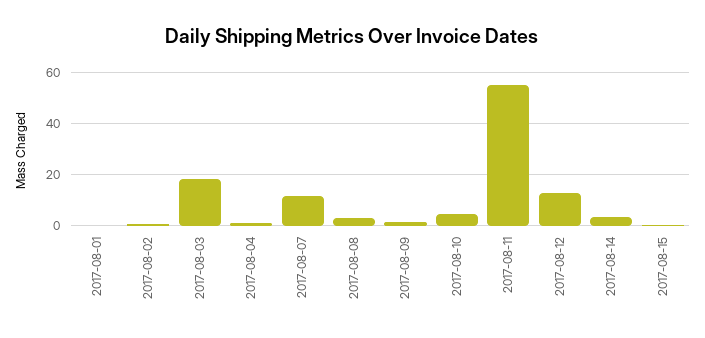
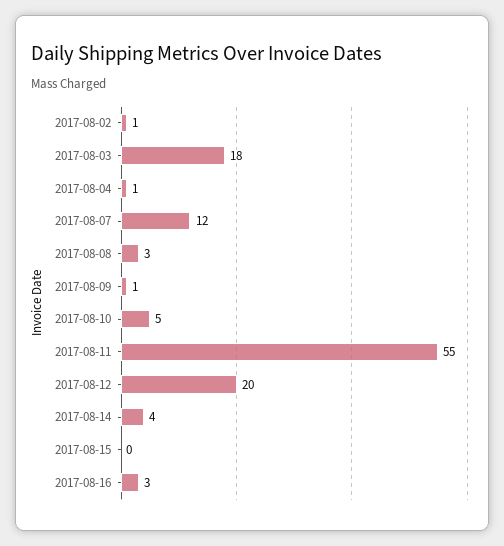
2017-08-01: 0 -> none
2017-08-12: 12.5 -> 20
2017-08-16: none -> 3

